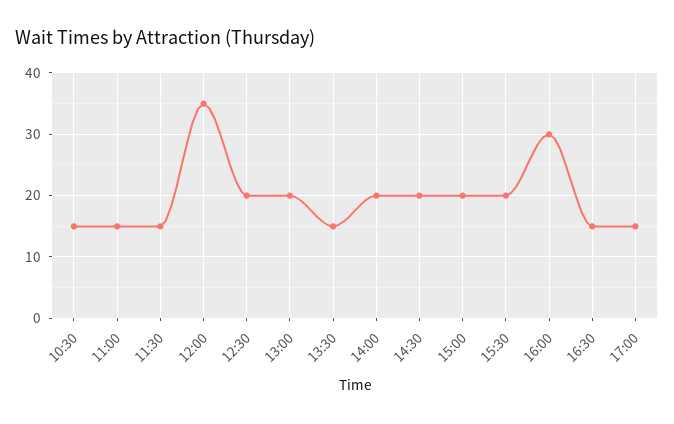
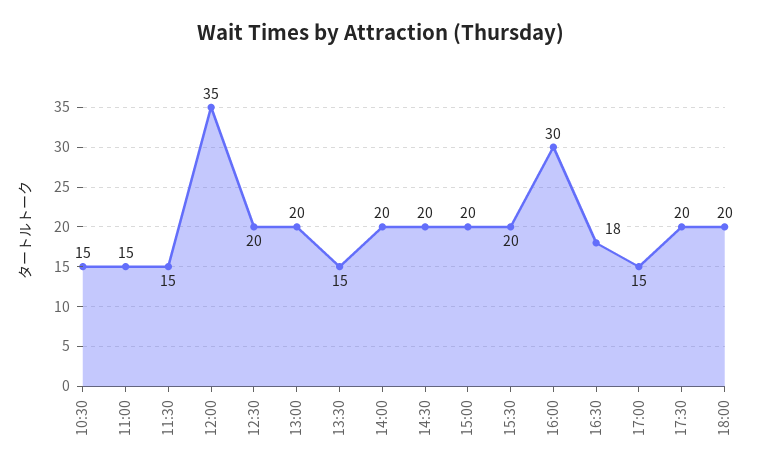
16:30: 15 -> 18
17:30: none -> 20
18:00: none -> 20

